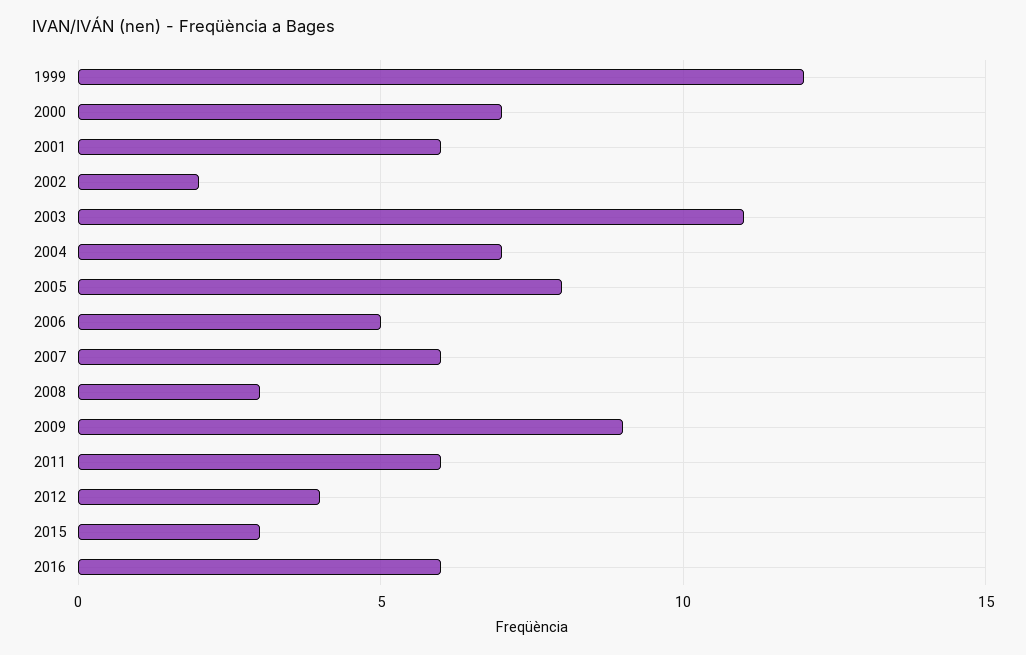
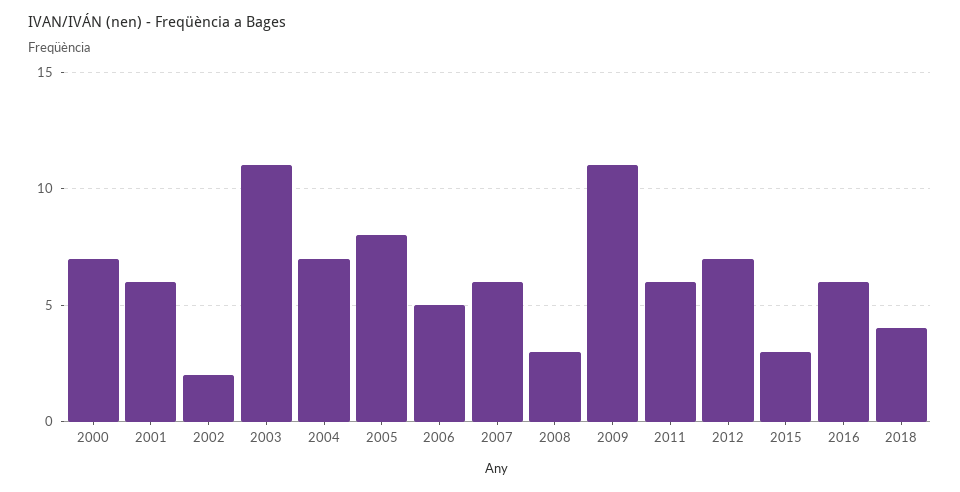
1999: 12 -> none
2009: 9 -> 11
2012: 4 -> 7
2018: none -> 4

